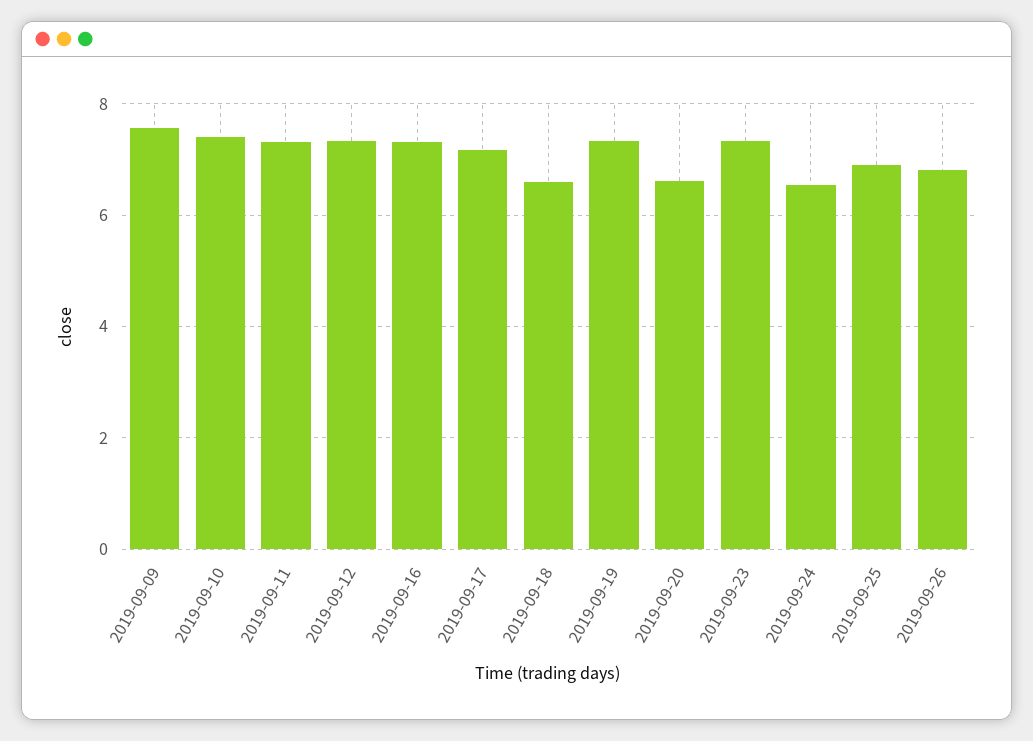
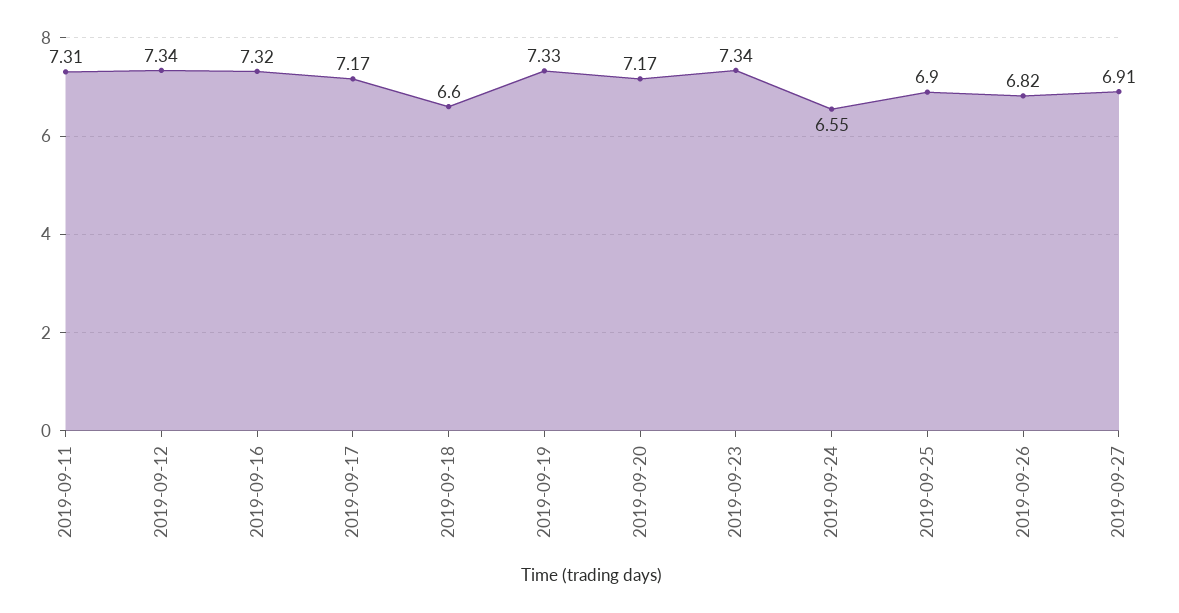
2019-09-09: 7.6 -> none
2019-09-10: 7.4 -> none
2019-09-20: 6.6 -> 7.17
2019-09-27: none -> 6.91

